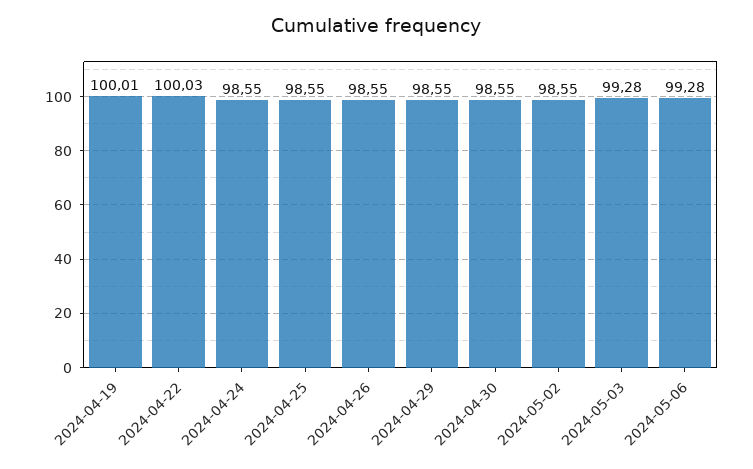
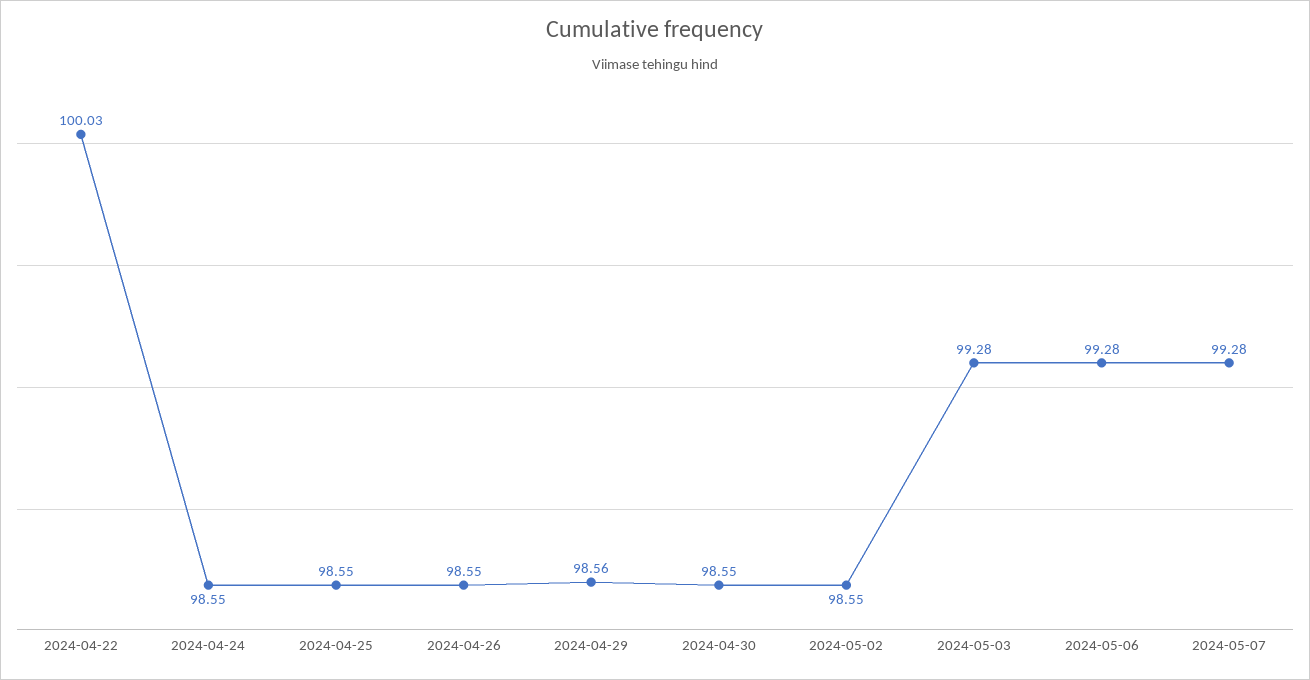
2024-04-19: 100.01 -> none
2024-04-29: 98.55 -> 98.56
2024-05-07: none -> 99.28

